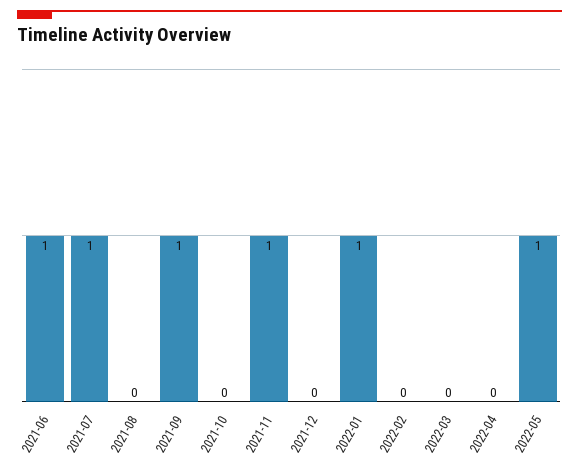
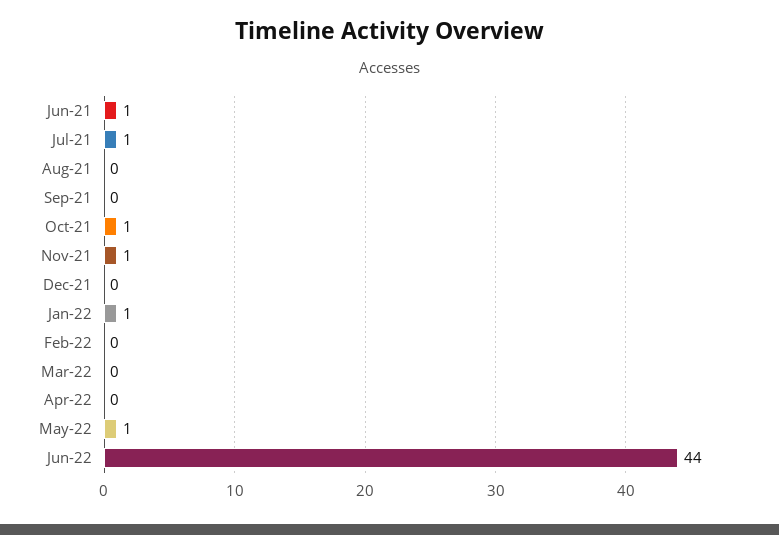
2021-09: 1 -> 0
2021-10: 0 -> 1
Jun-22: none -> 44

